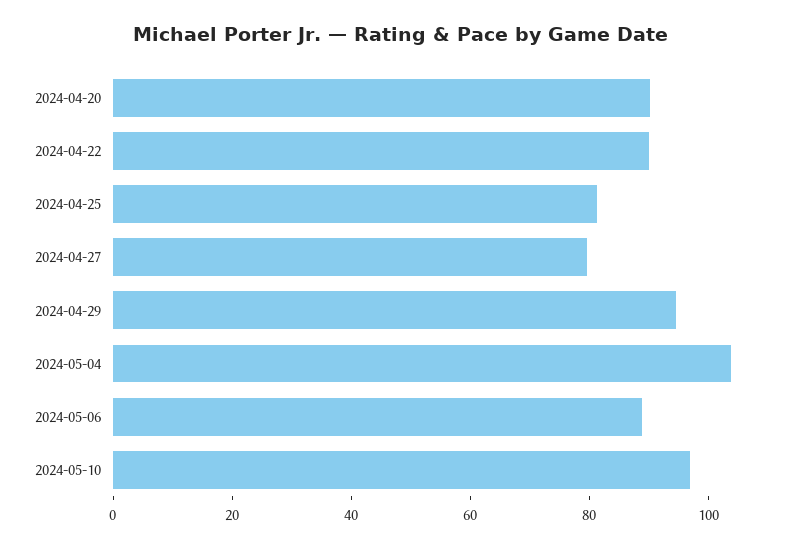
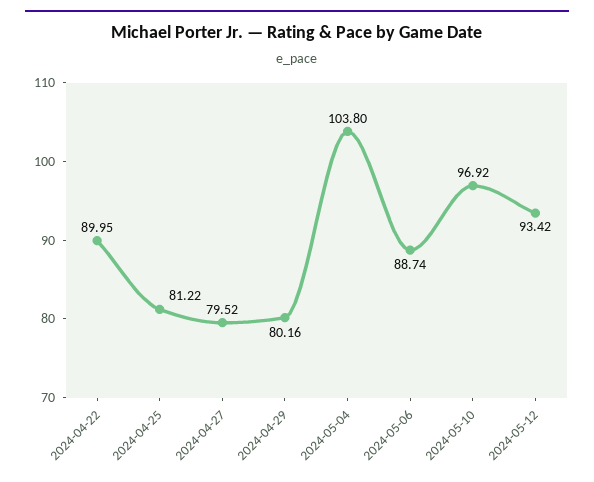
2024-04-20: 90 -> none
2024-04-29: 95 -> 80.16
2024-05-12: none -> 93.42

